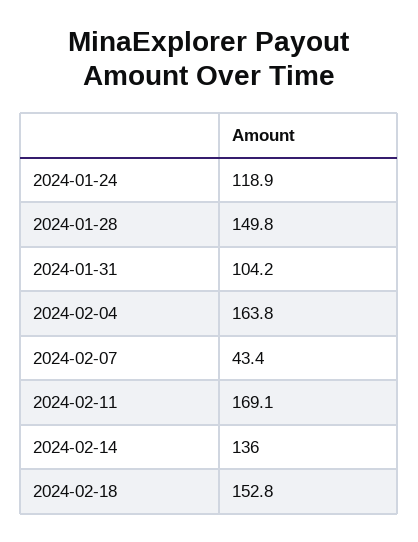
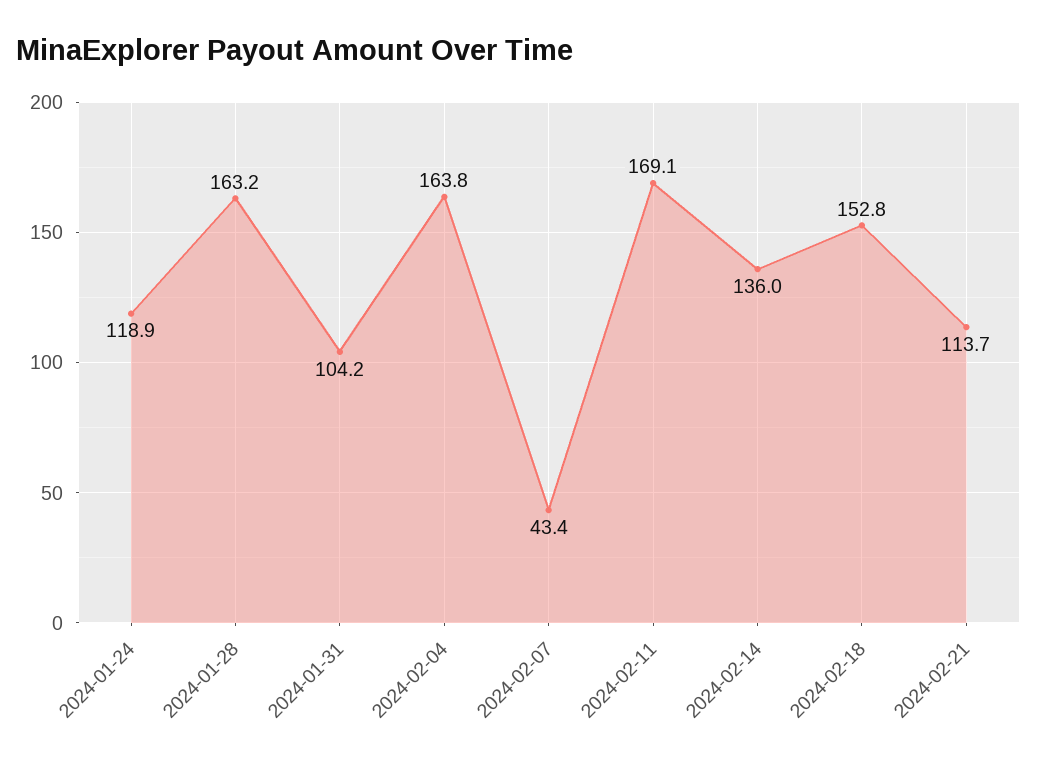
2024-01-28: 149.8 -> 163.2
2024-02-21: none -> 113.7

